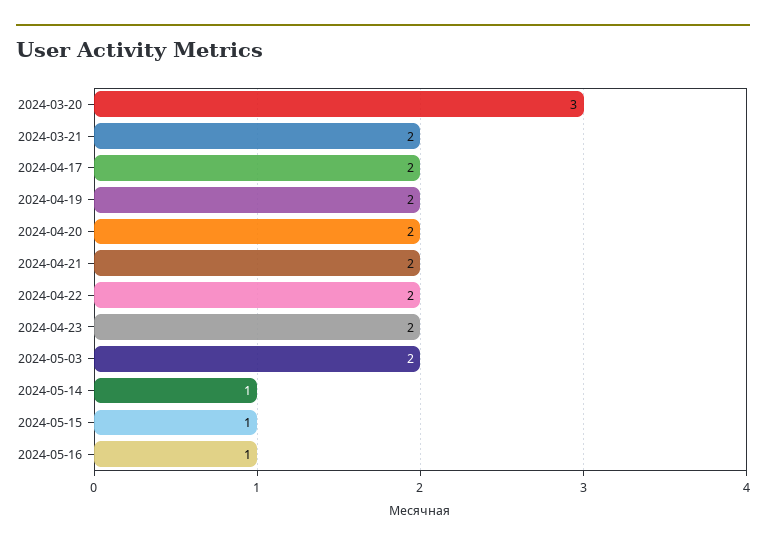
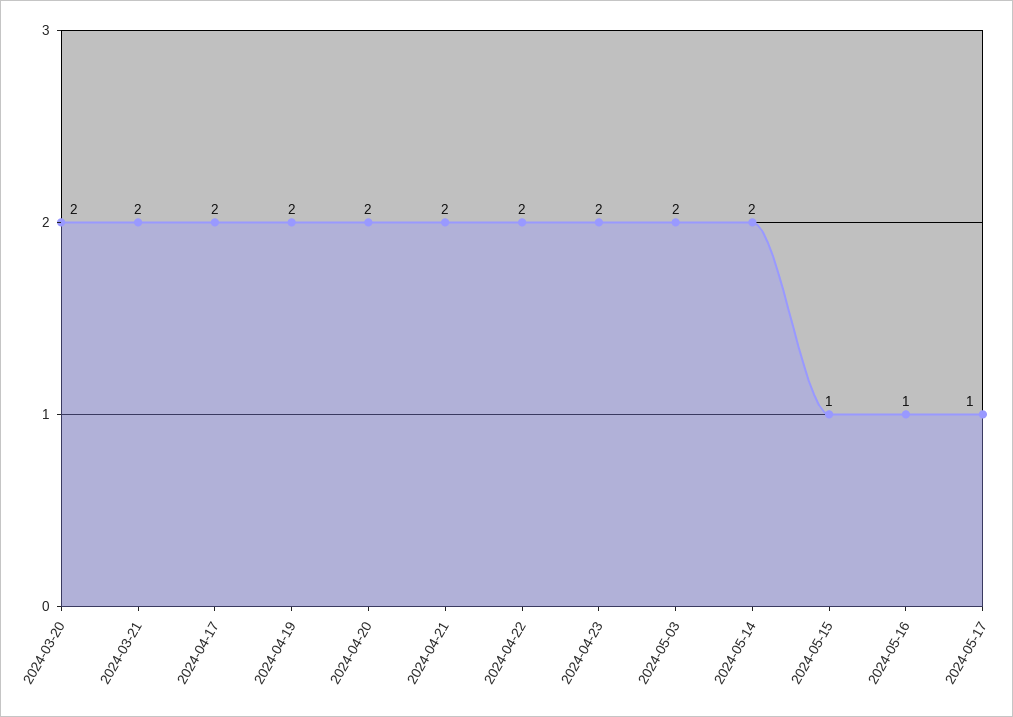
2024-03-20: 3 -> 2
2024-05-14: 1 -> 2
2024-05-17: none -> 1

